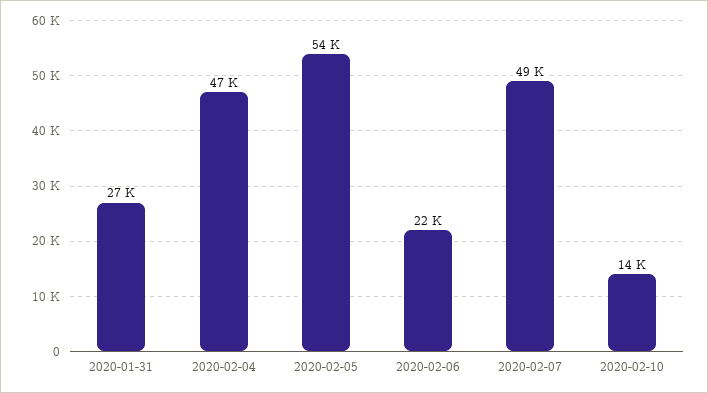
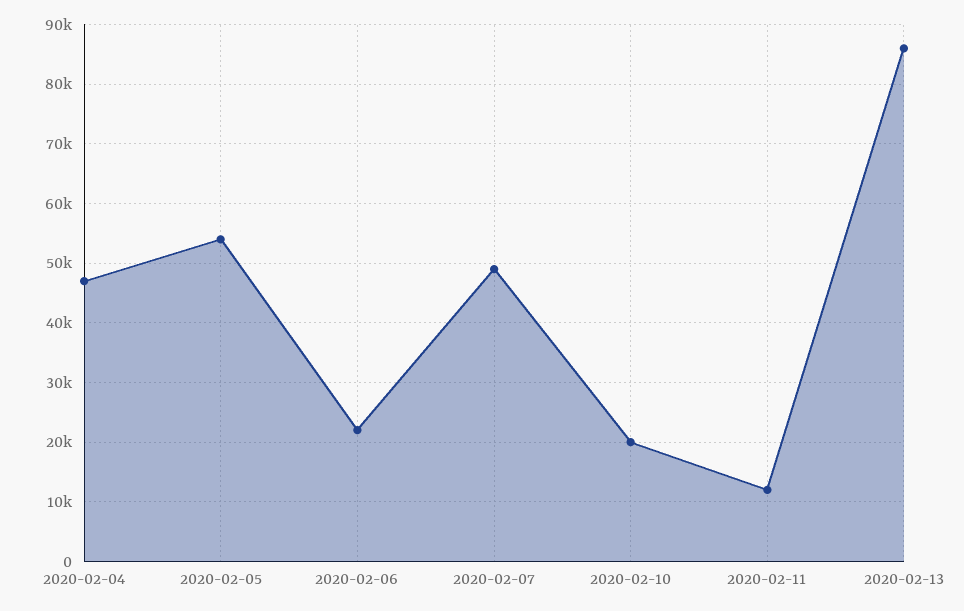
2020-01-31: 27000 -> none
2020-02-10: 14000 -> 20000
2020-02-11: none -> 12000
2020-02-13: none -> 86000

